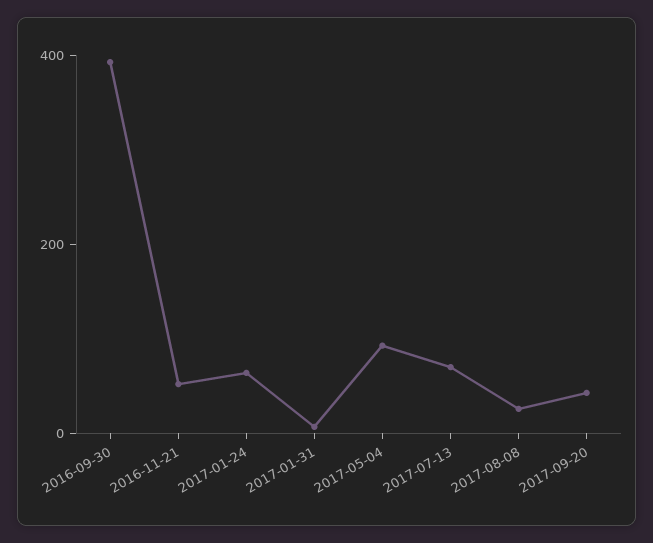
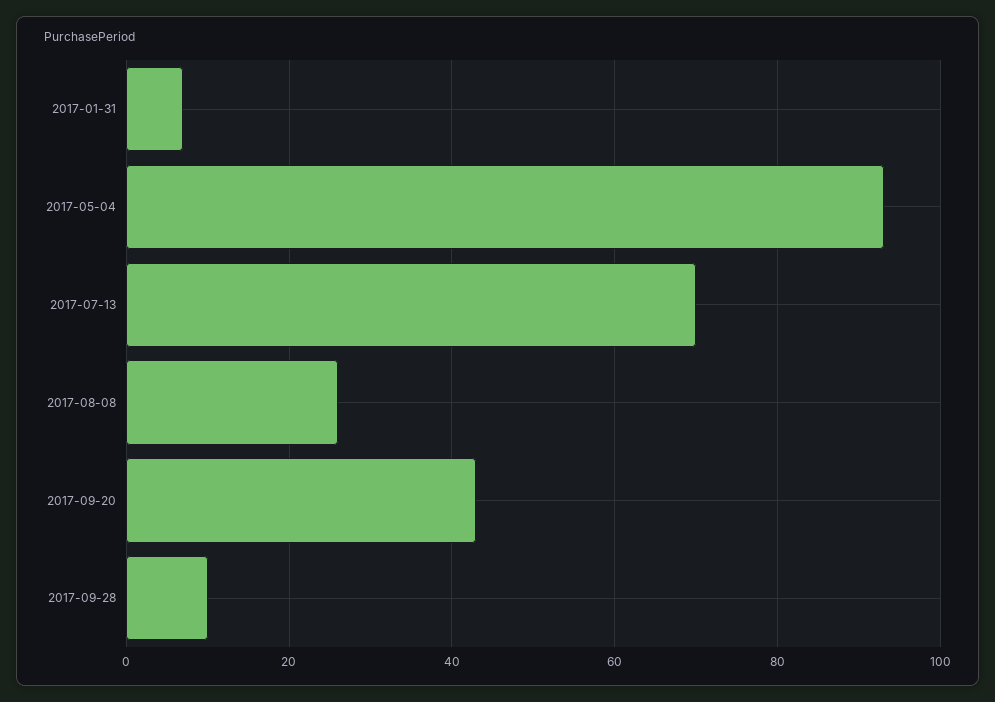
2016-09-30: 400 -> none
2016-11-21: 50 -> none
2017-01-24: 50 -> none
2017-09-28: none -> 10

